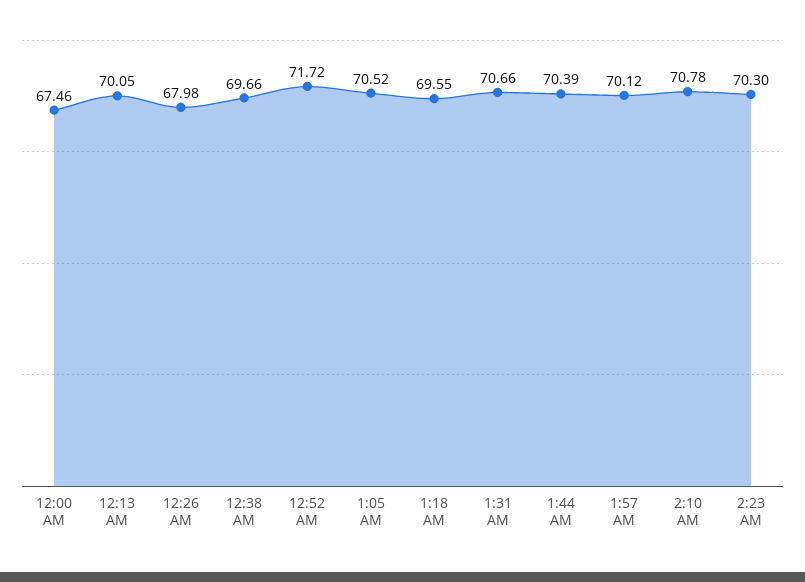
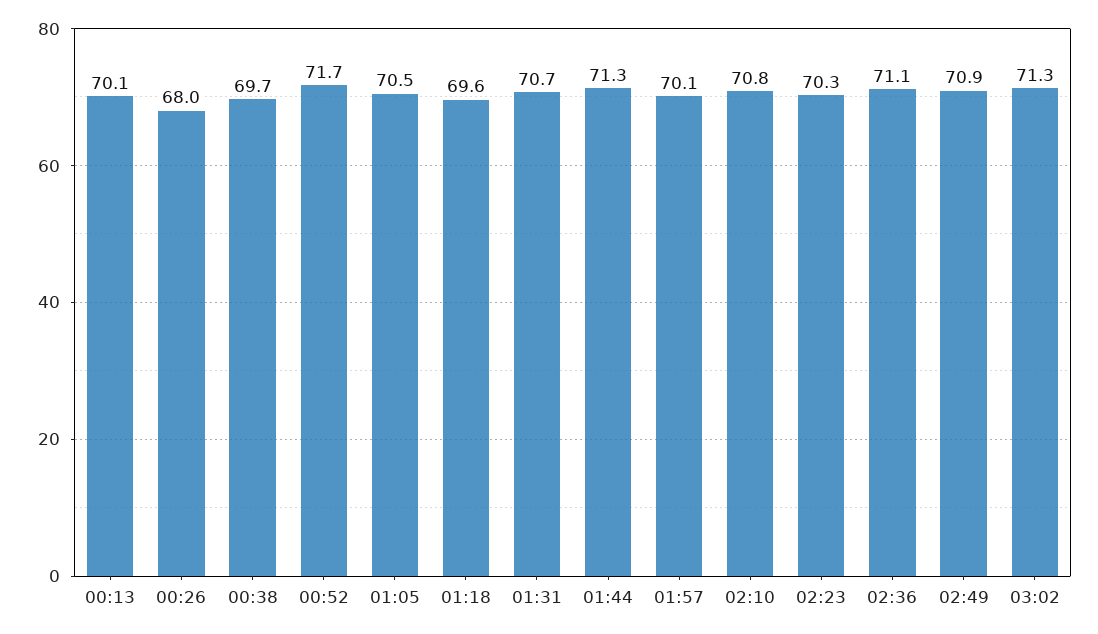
12:00 AM: 67.46 -> none
1:44 AM: 70.39 -> 71.3
02:36: none -> 71.1
02:49: none -> 70.9
03:02: none -> 71.3

